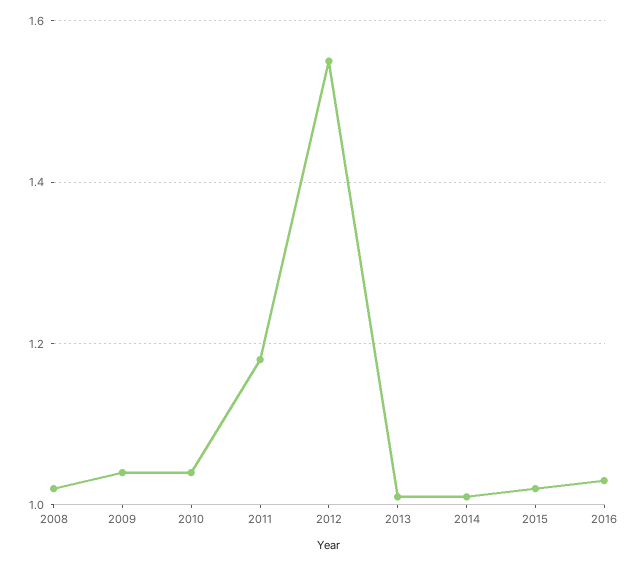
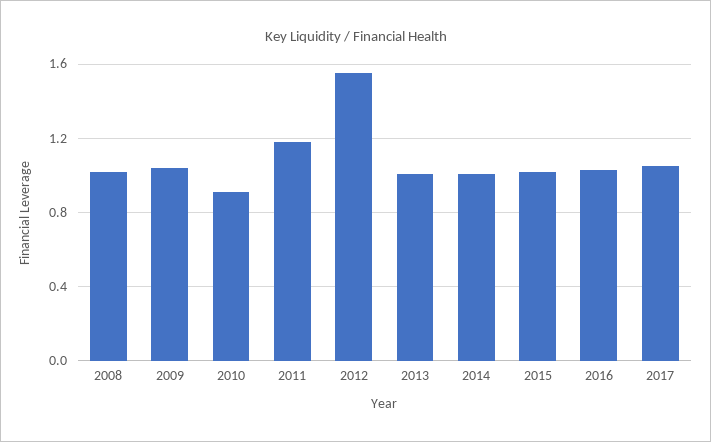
2010: 1.05 -> 0.9
2017: none -> 1.05

